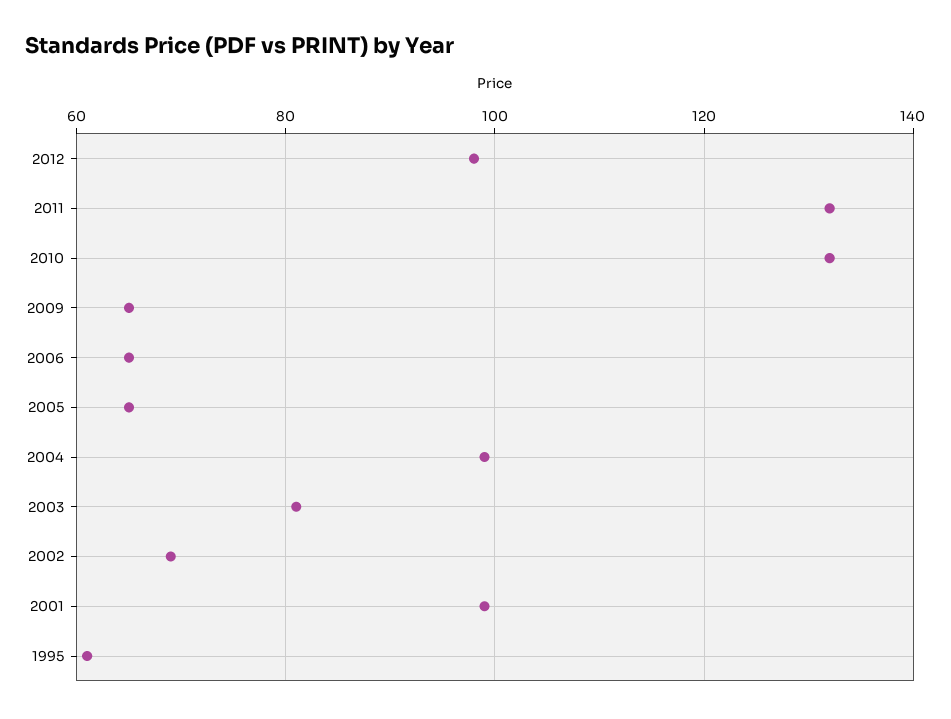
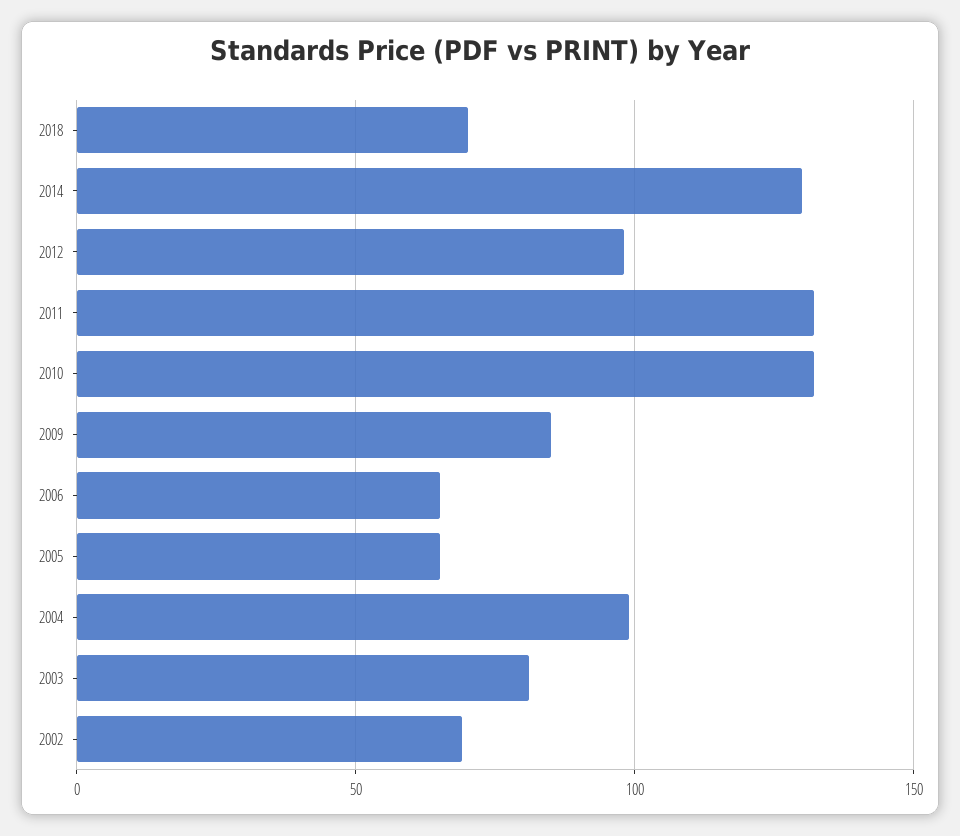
2009: 65 -> 85
2001: 100 -> none
1995: 60 -> none
2018: none -> 70
2014: none -> 130

